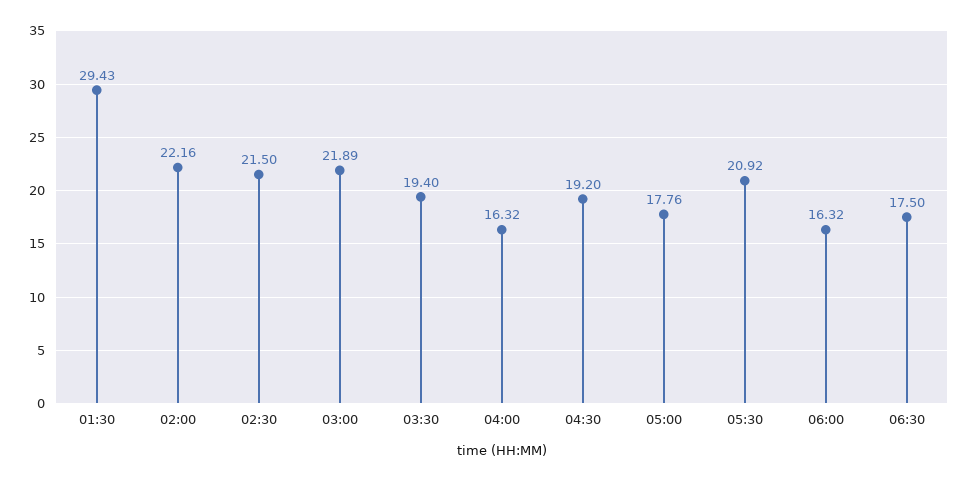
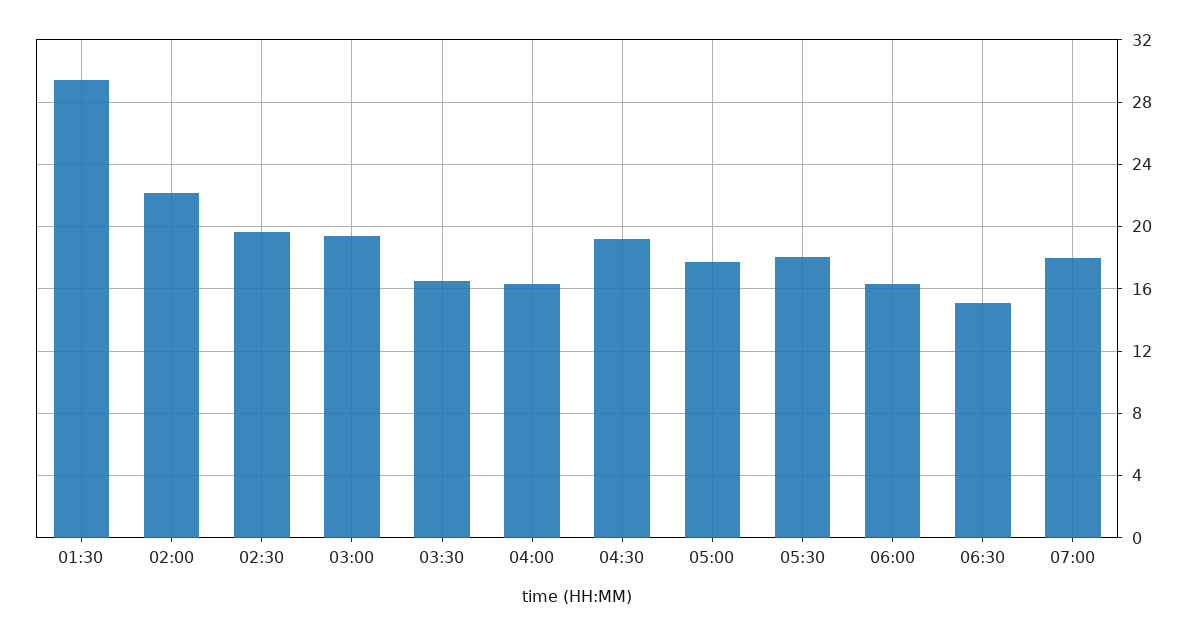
02:30: 21.5 -> 19.5
03:00: 21.89 -> 19.5
03:30: 19.4 -> 16.5
05:30: 20.92 -> 18
06:30: 17.5 -> 15
07:00: none -> 18

